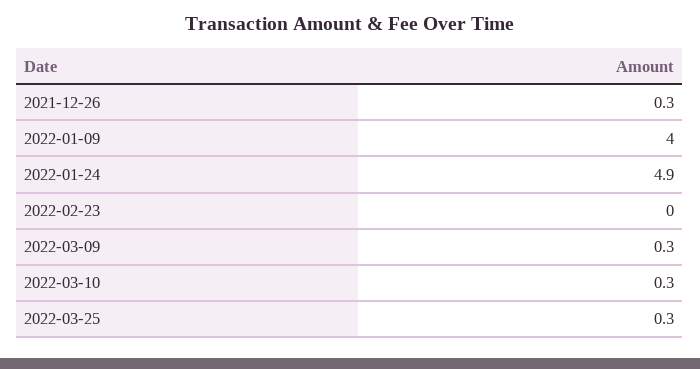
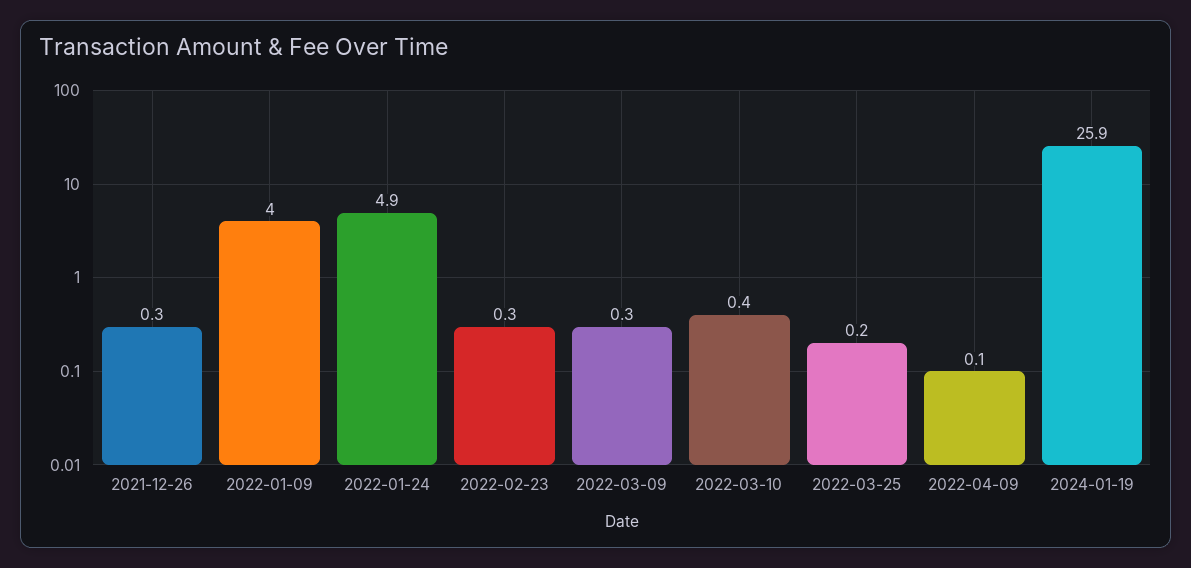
2022-02-23: 0 -> 0.3
2022-03-10: 0.3 -> 0.4
2022-03-25: 0.3 -> 0.2
2022-04-09: none -> 0.1
2024-01-19: none -> 25.9

